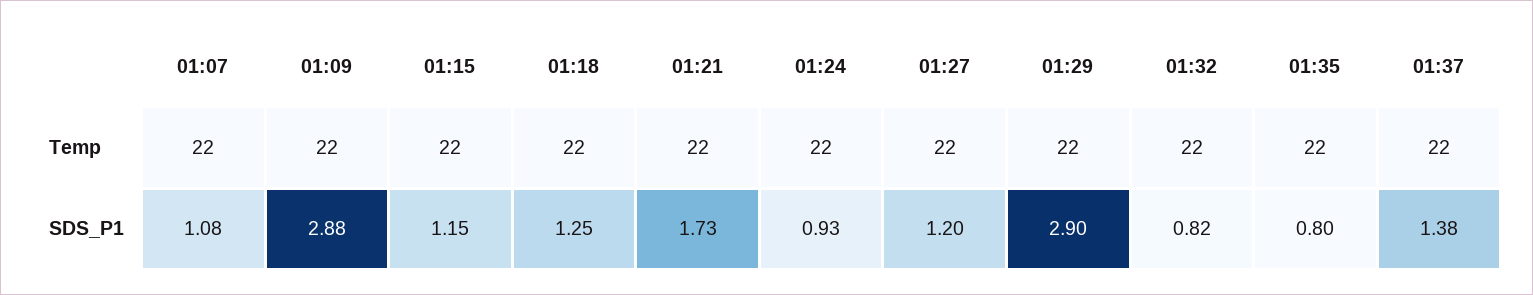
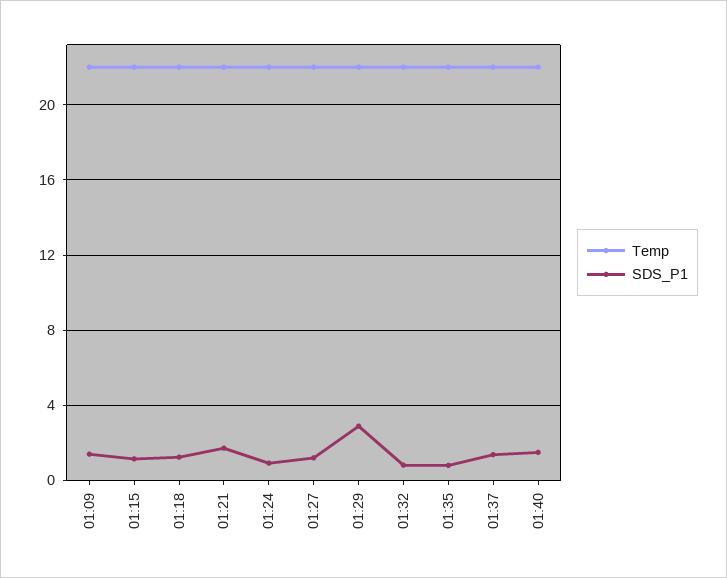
Temp, 01:07: 22 -> none
SDS_P1, 01:07: 1.08 -> none
SDS_P1, 01:09: 2.88 -> 1.5
Temp, 01:40: none -> 22
SDS_P1, 01:40: none -> 1.5

